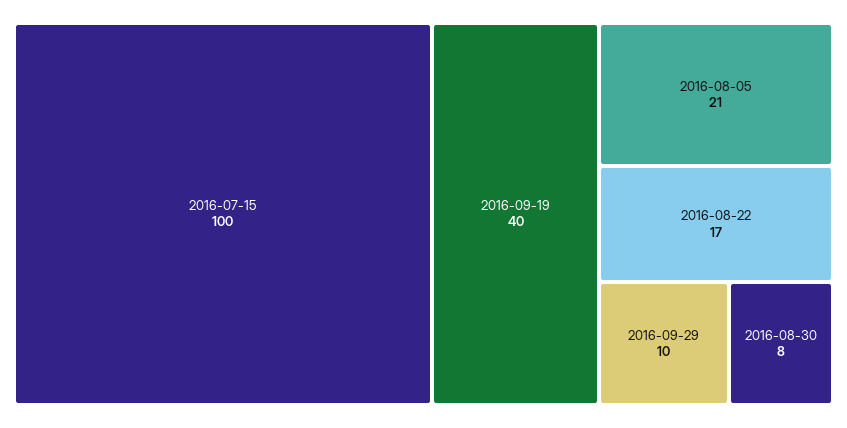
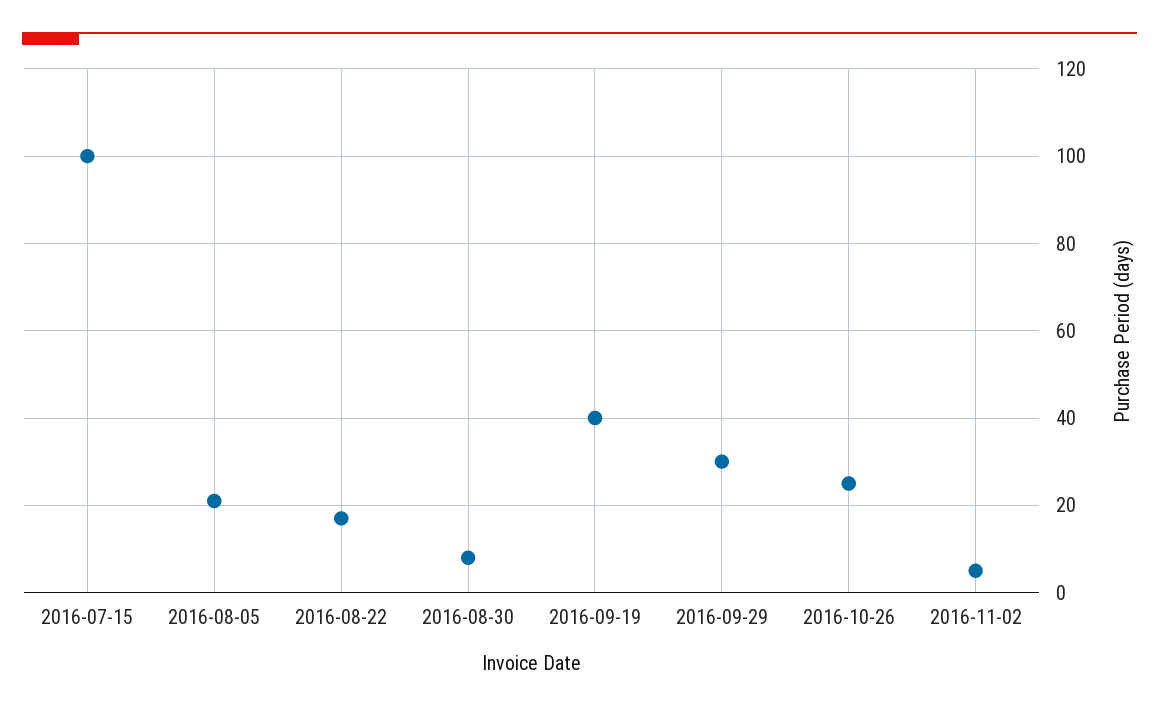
2016-09-29: 10 -> 30
2016-10-26: none -> 25
2016-11-02: none -> 5

